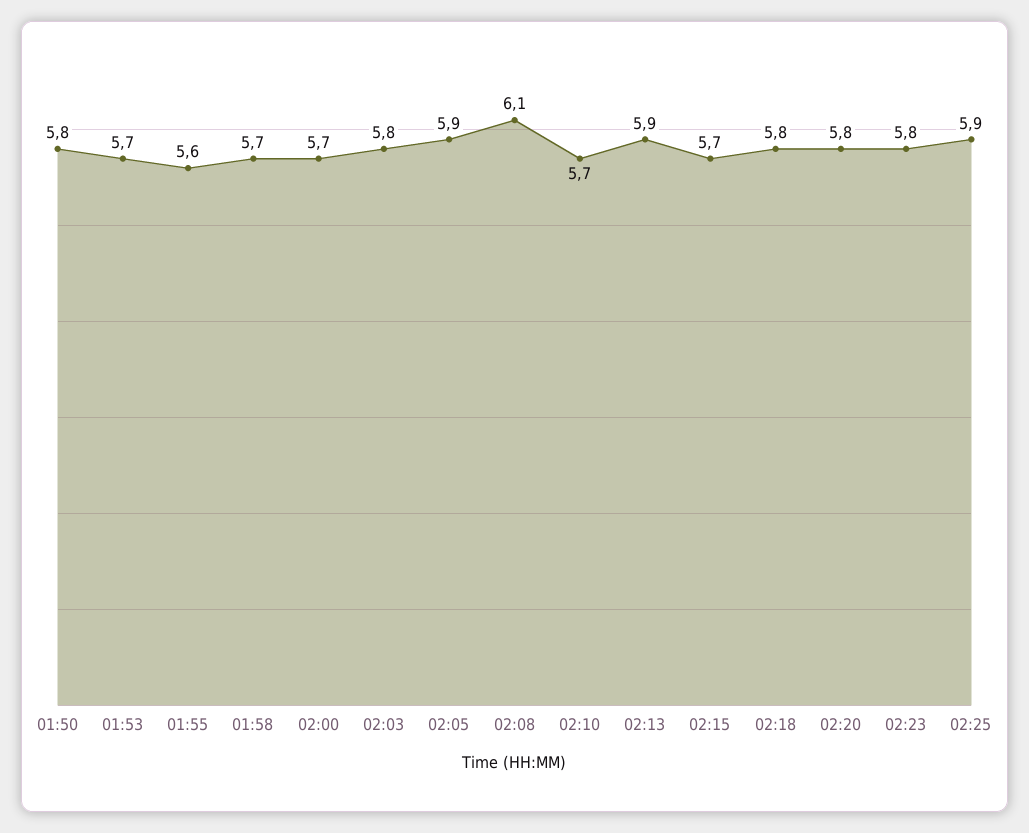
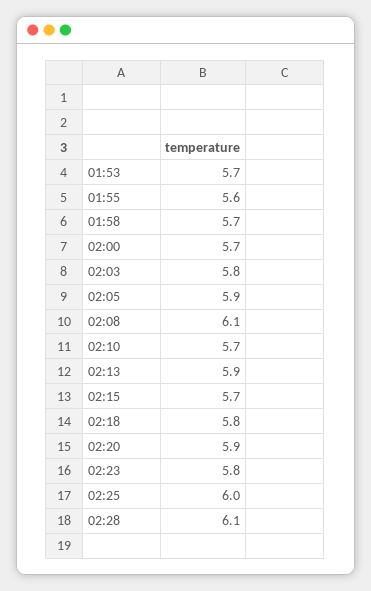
01:50: 5.8 -> none
02:20: 5.8 -> 5.9
02:25: 5.9 -> 6
02:28: none -> 6.1

